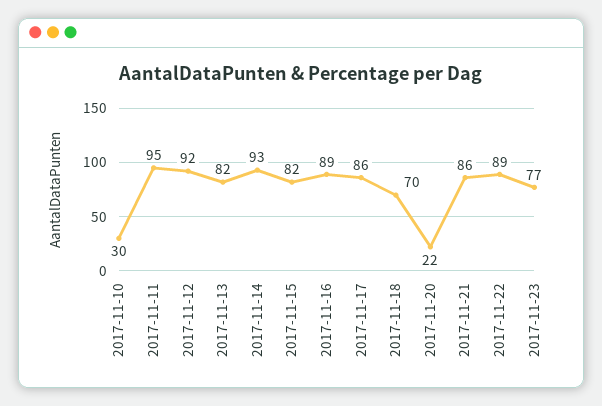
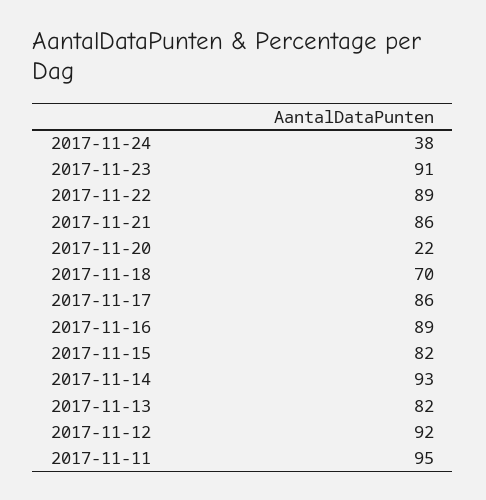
2017-11-10: 30 -> none
2017-11-23: 77 -> 91
2017-11-24: none -> 38

